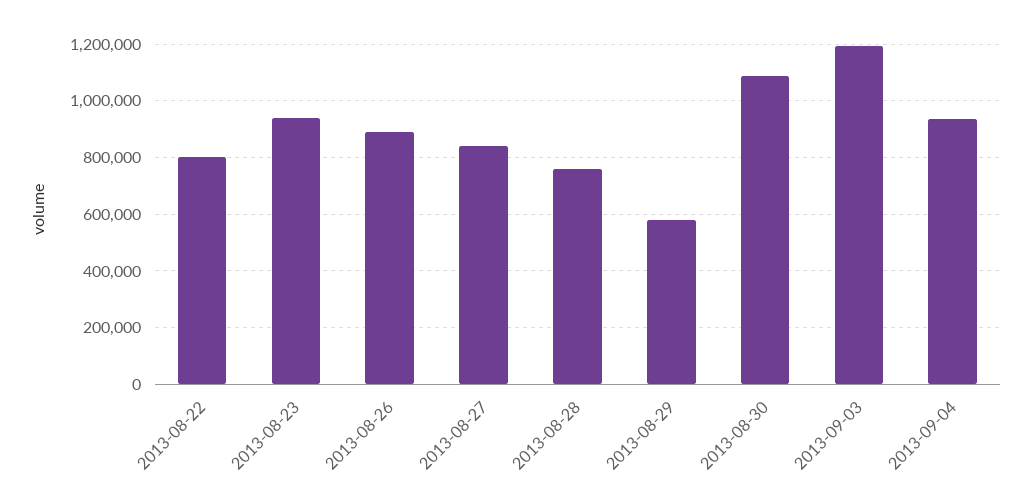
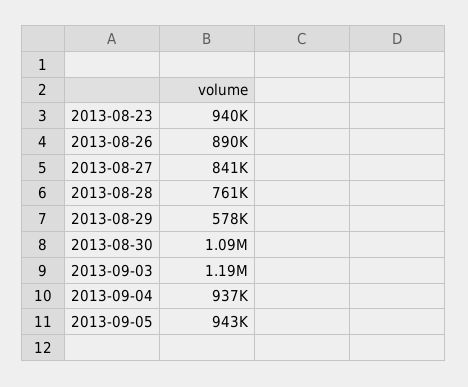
2013-08-22: 800000 -> none
2013-09-05: none -> 943000

